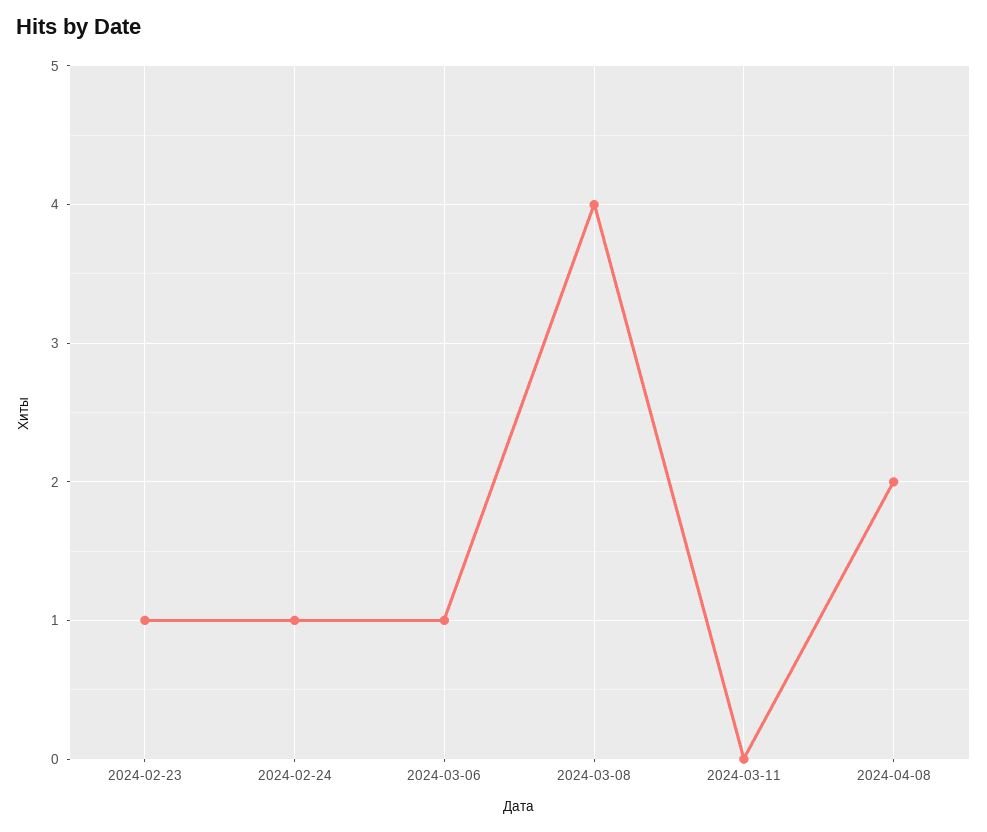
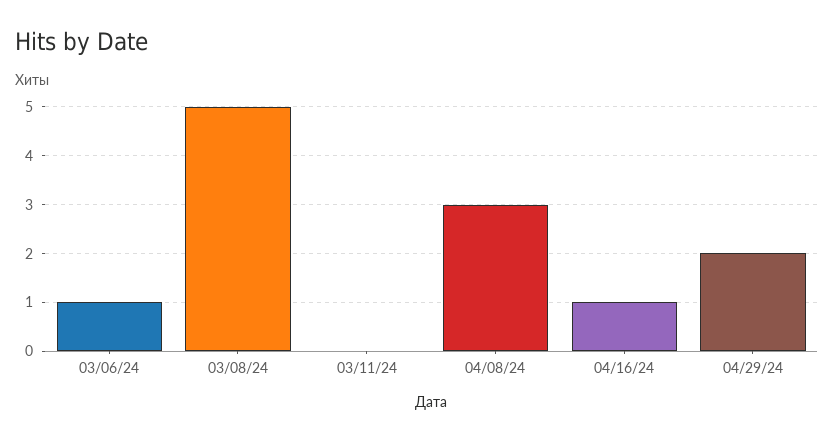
2024-02-23: 1 -> none
2024-02-24: 1 -> none
2024-03-08: 4 -> 5
2024-04-08: 2 -> 3
04/16/24: none -> 1
04/29/24: none -> 2

